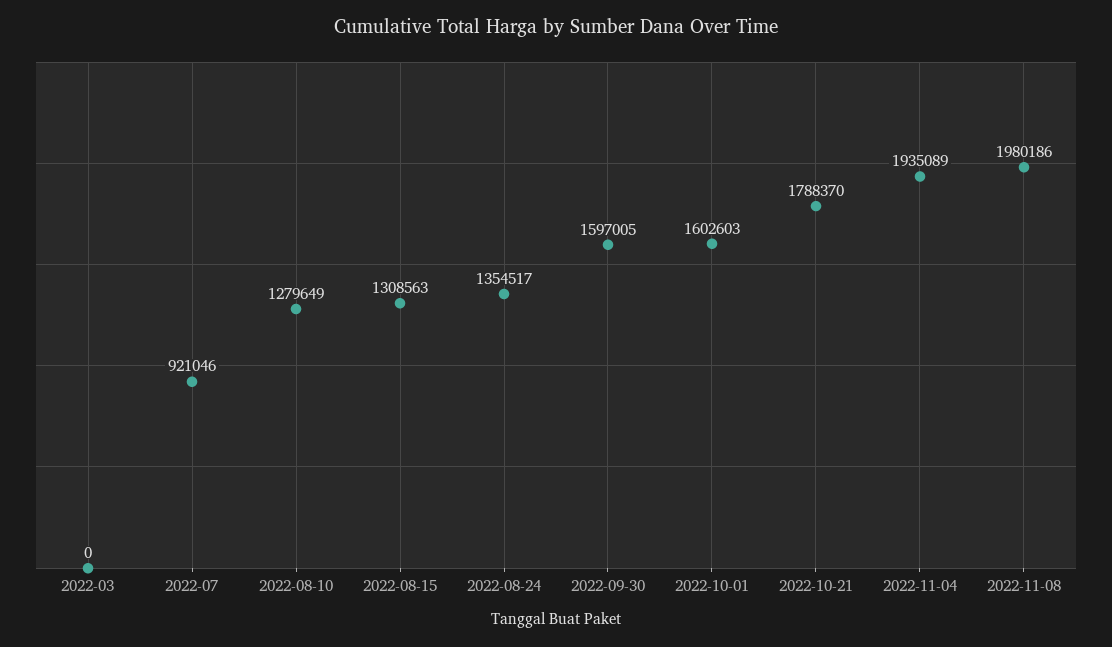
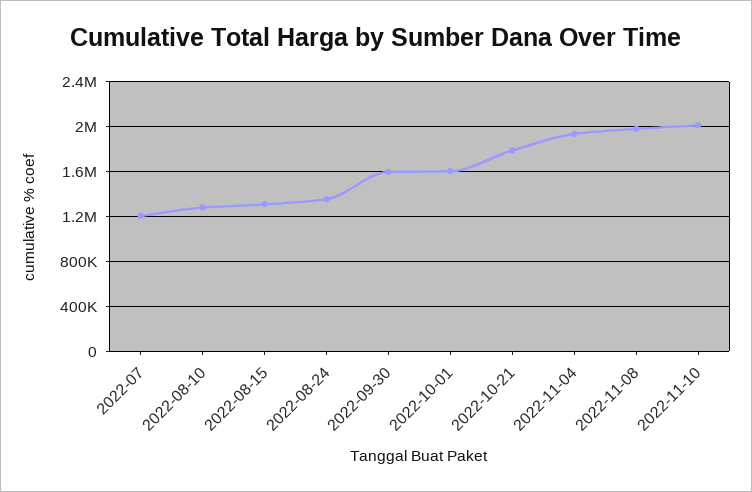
2022-03: 0 -> none
2022-07: 921046 -> 1200000
2022-11-10: none -> 2000000

